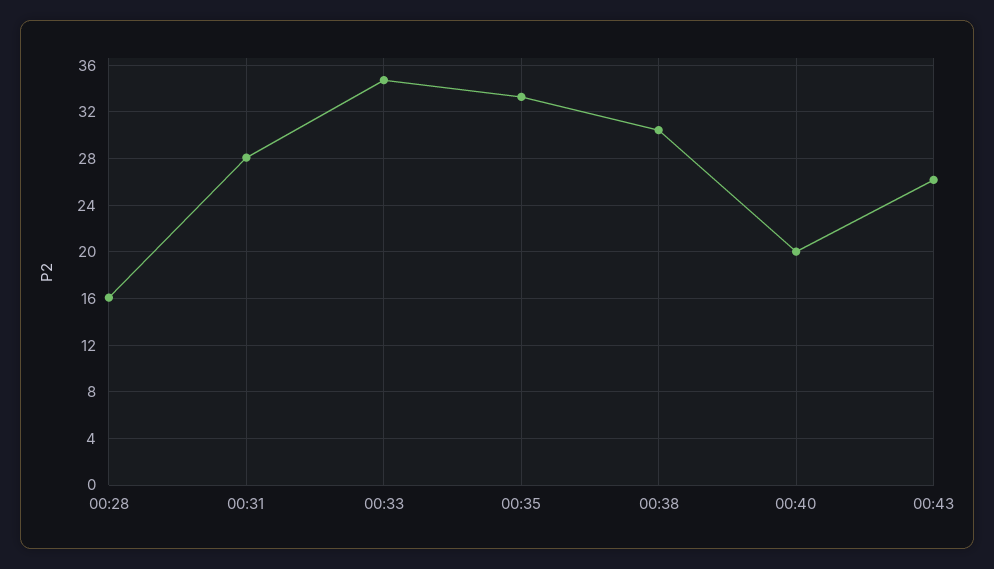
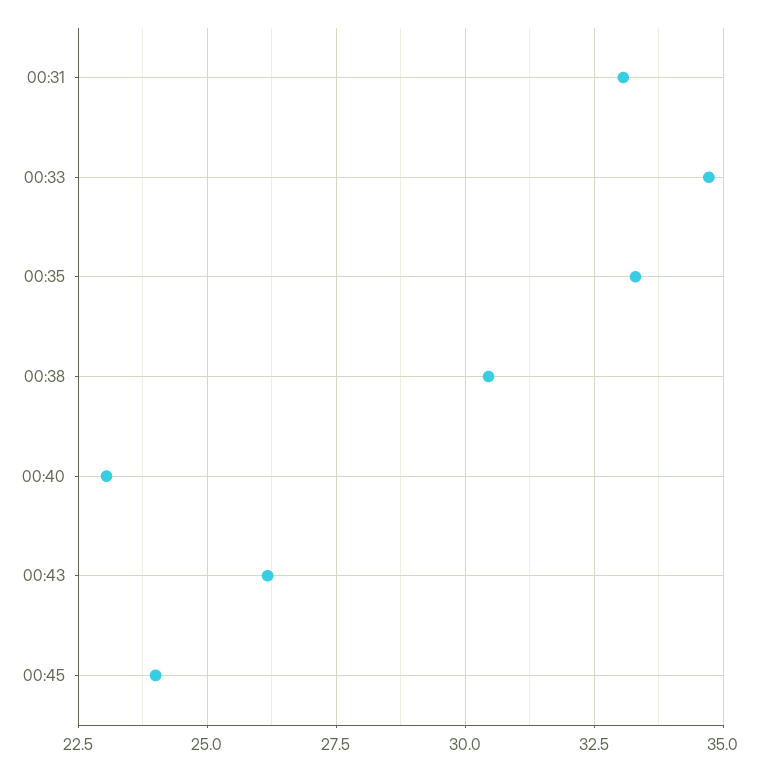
00:28: 16 -> none
00:31: 28 -> 33
00:40: 20 -> 23
00:45: none -> 24

